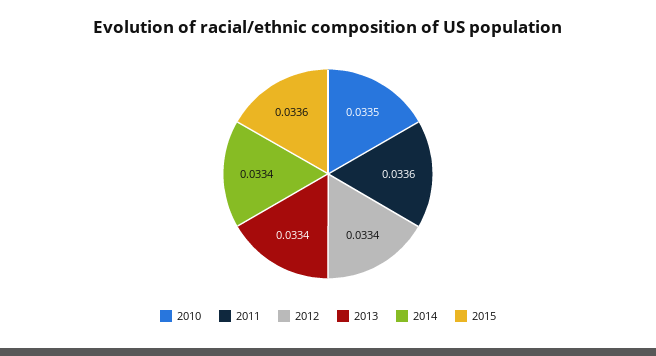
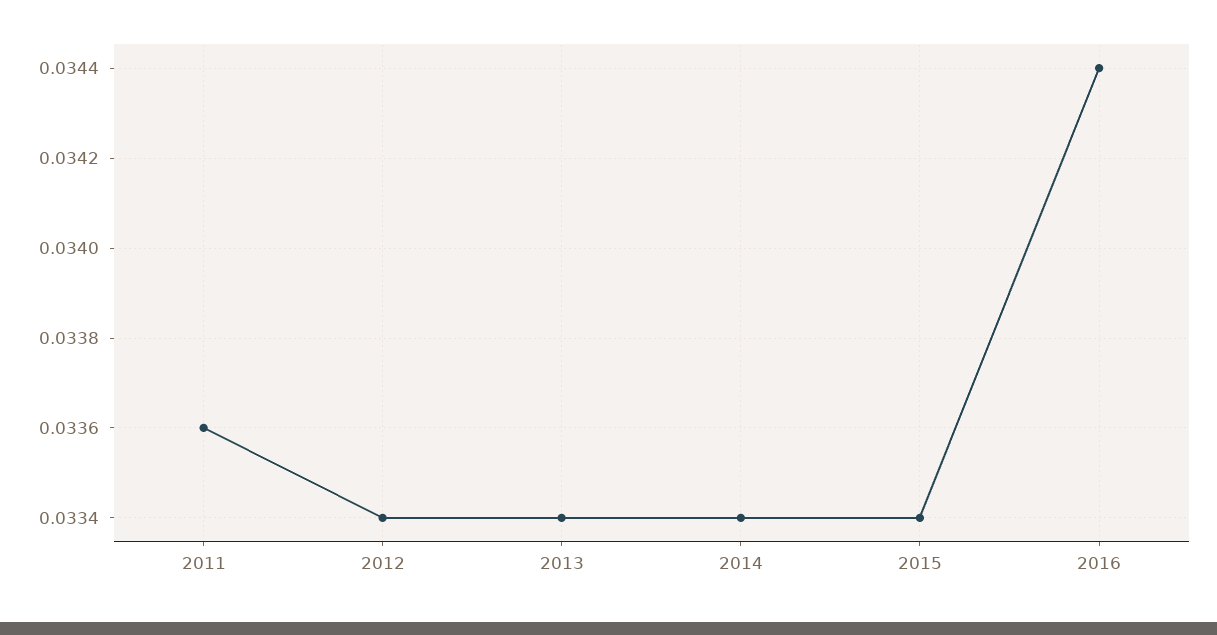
2010: 0.0335 -> none
2015: 0.0336 -> 0.0334
2016: none -> 0.0344

